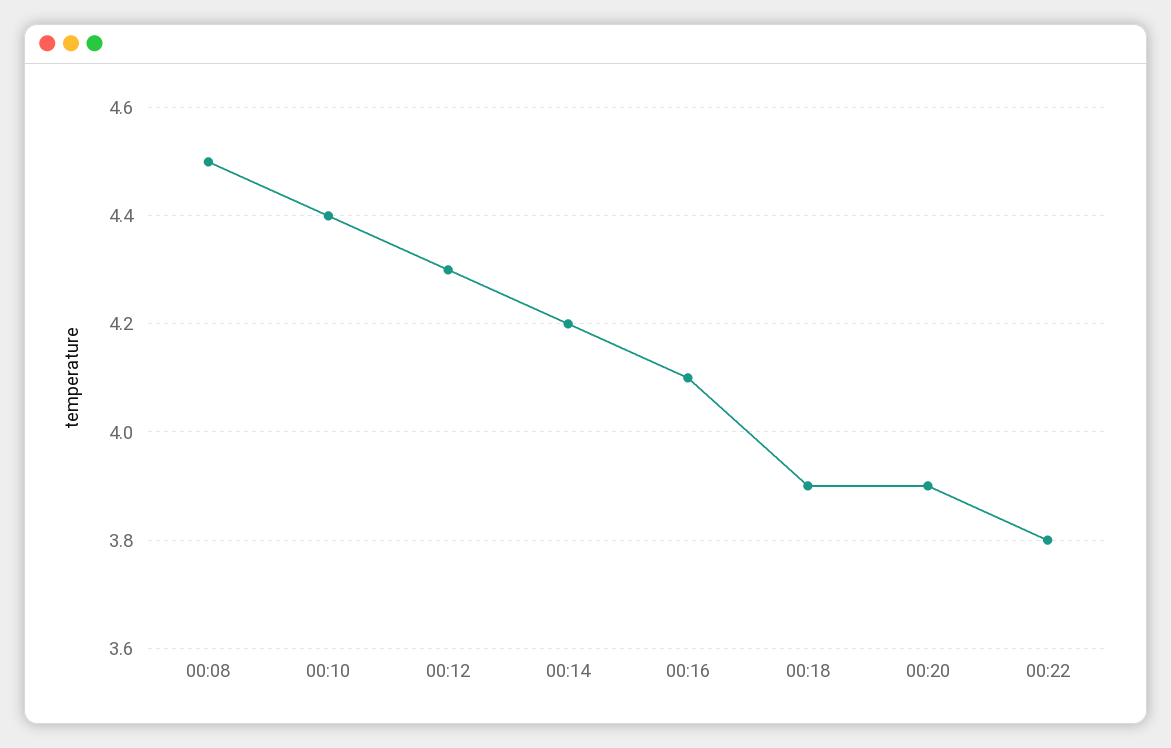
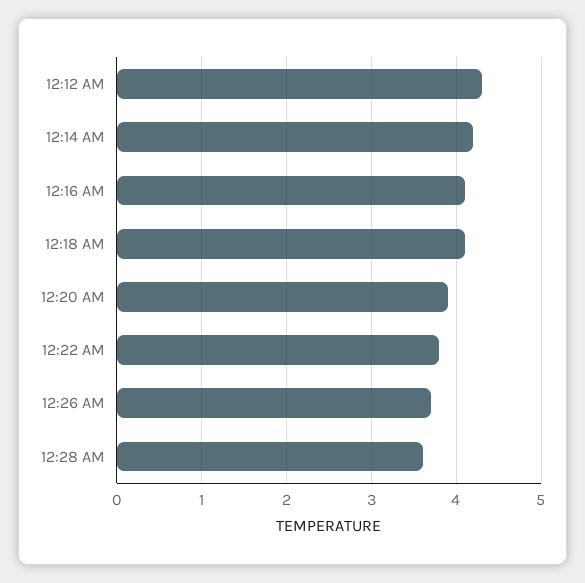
00:08: 4.5 -> none
00:10: 4.4 -> none
00:18: 3.9 -> 4.1
12:26 AM: none -> 3.7
12:28 AM: none -> 3.6

